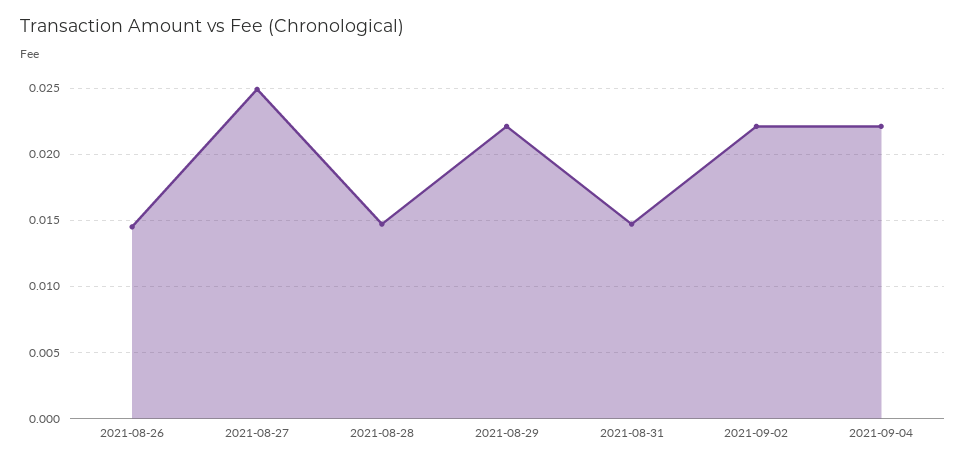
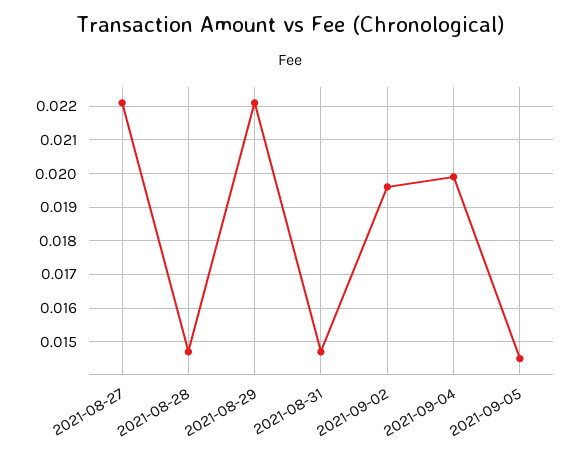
2021-08-26: 0.0145 -> none
2021-08-27: 0.025 -> 0.022
2021-09-02: 0.022 -> 0.0195
2021-09-04: 0.022 -> 0.02
2021-09-05: none -> 0.0145

